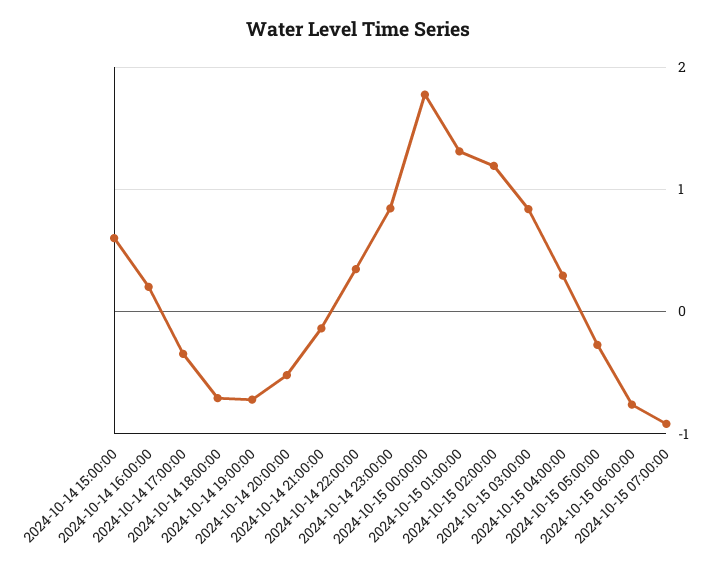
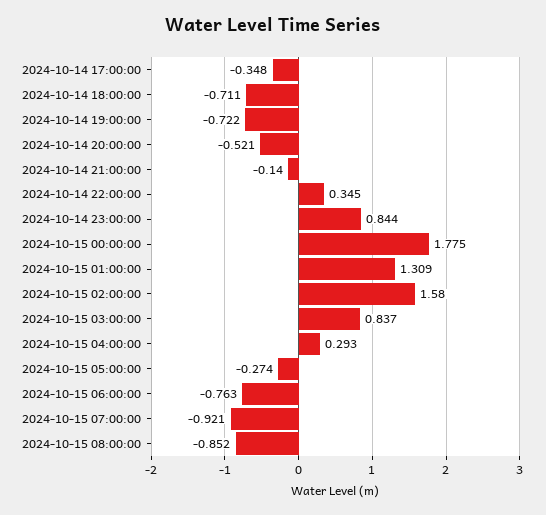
2024-10-14 15:00:00: 0.6 -> none
2024-10-14 16:00:00: 0.2 -> none
2024-10-15 02:00:00: 1.2 -> 1.58
2024-10-15 08:00:00: none -> -0.852

